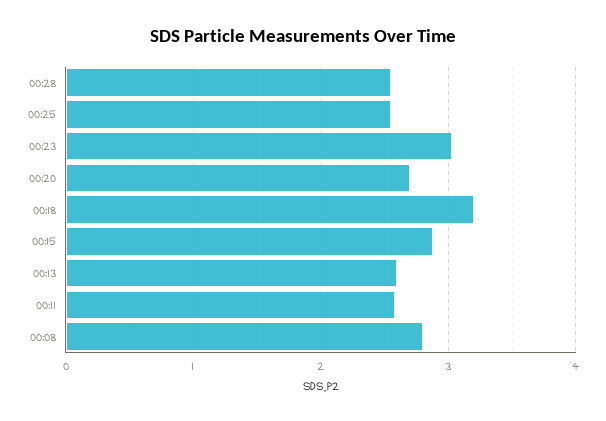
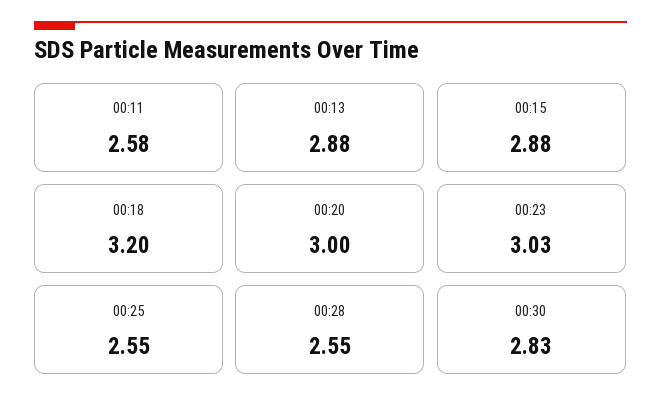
00:20: 2.7 -> 3
00:13: 2.6 -> 2.88
00:08: 2.8 -> none
00:30: none -> 2.83

